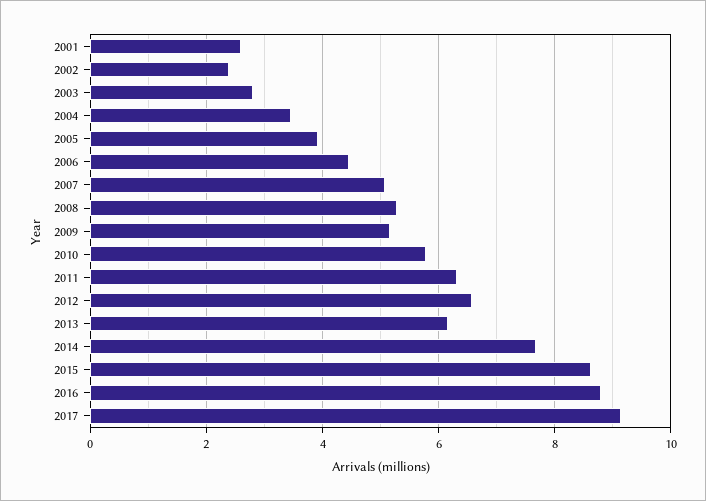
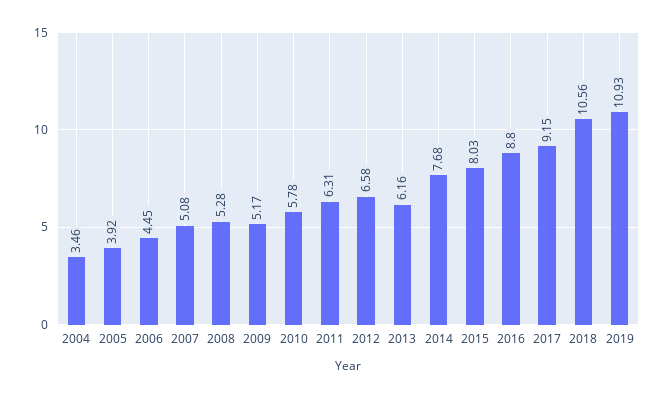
2001: 2.6 -> none
2002: 2.4 -> none
2003: 2.8 -> none
2015: 8.6 -> 8.03
2018: none -> 10.56
2019: none -> 10.93

